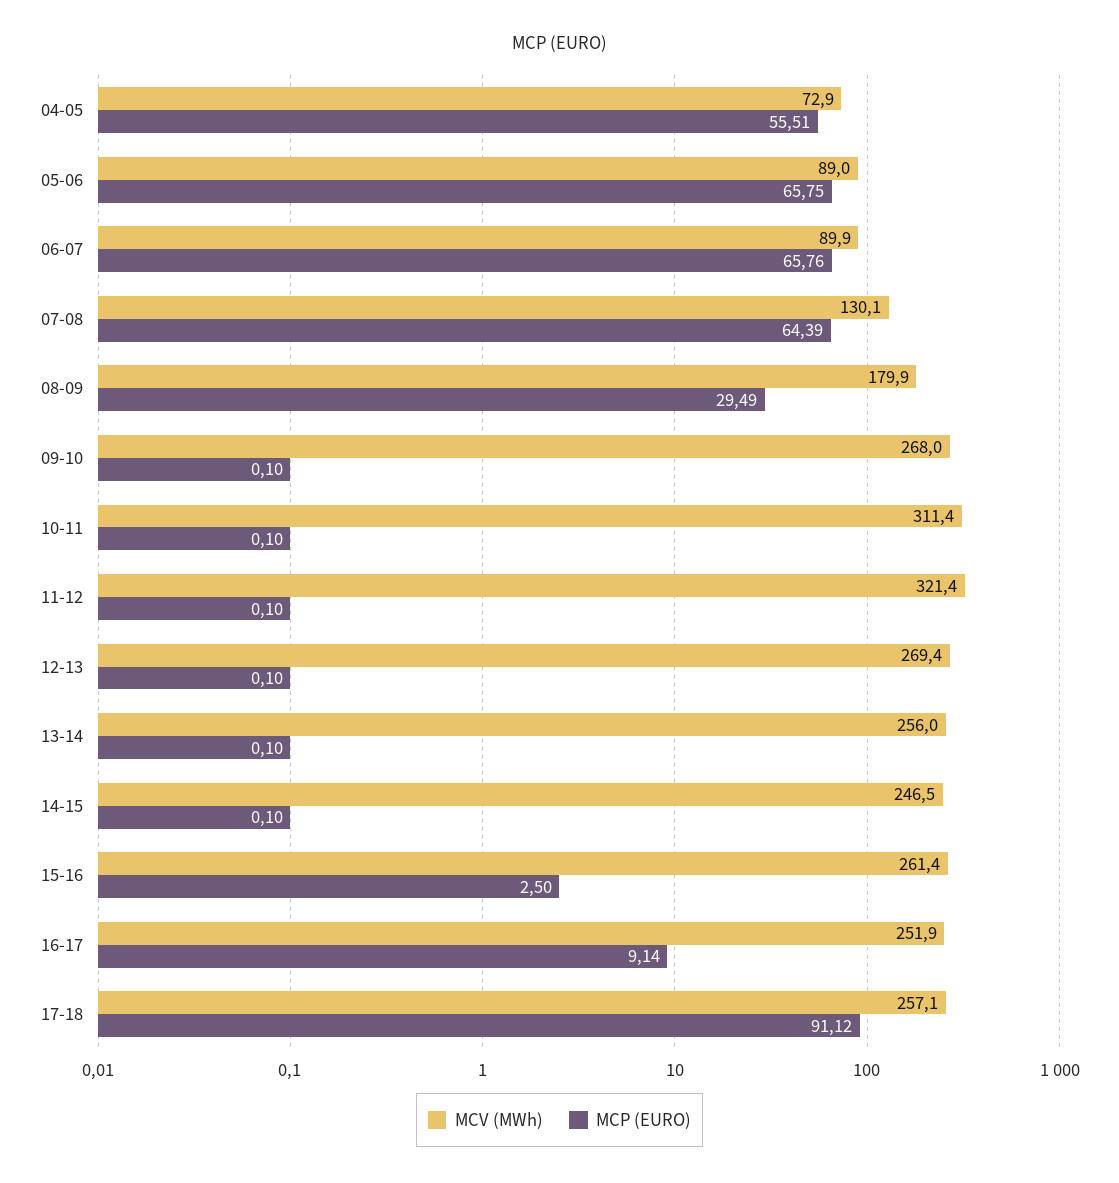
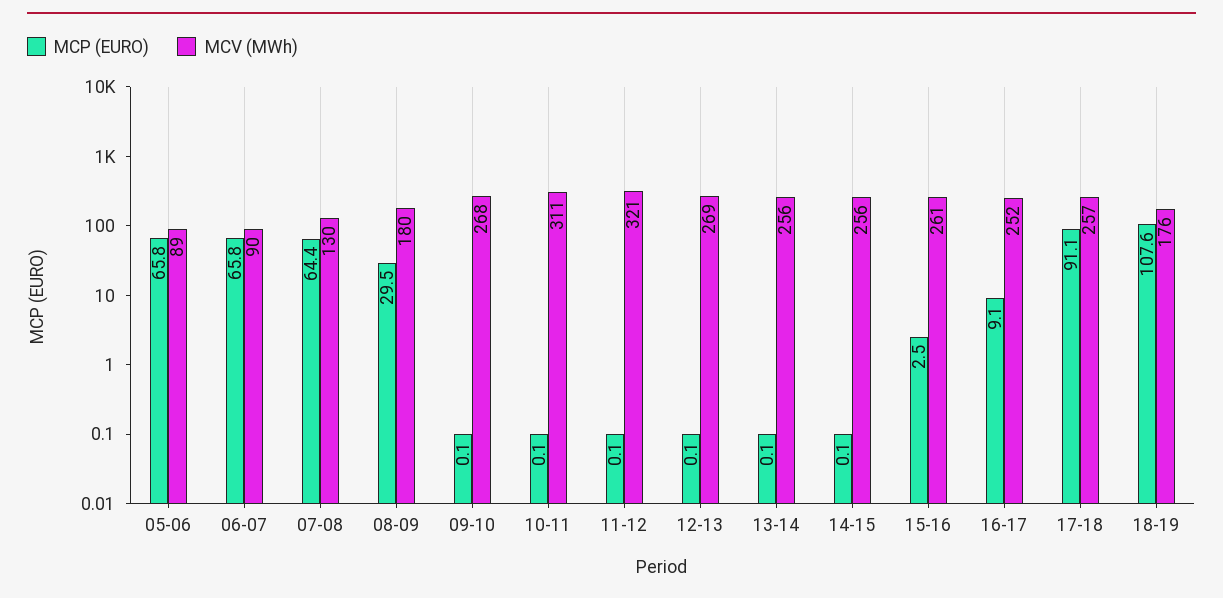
MCV (MWh), 04-05: 72.9 -> none
MCP (EURO), 04-05: 55.51 -> none
MCV (MWh), 14-15: 246.5 -> 256
MCP (EURO), 18-19: none -> 107.6
MCV (MWh), 18-19: none -> 176

